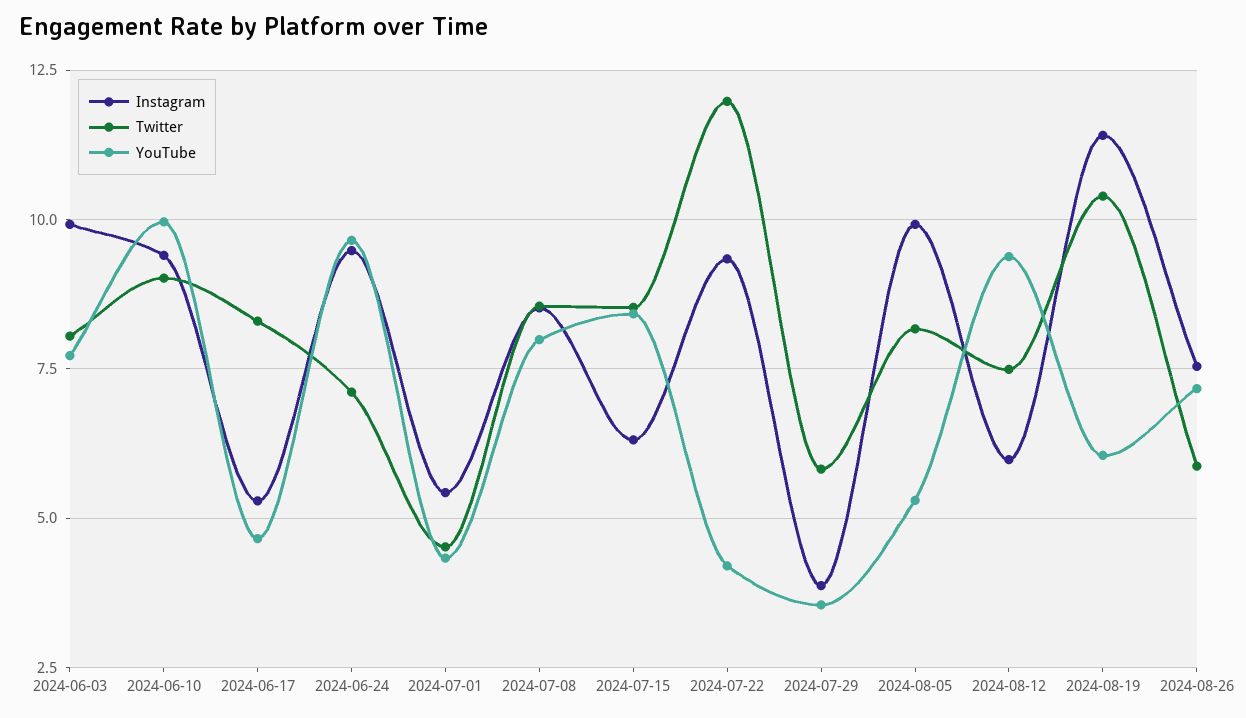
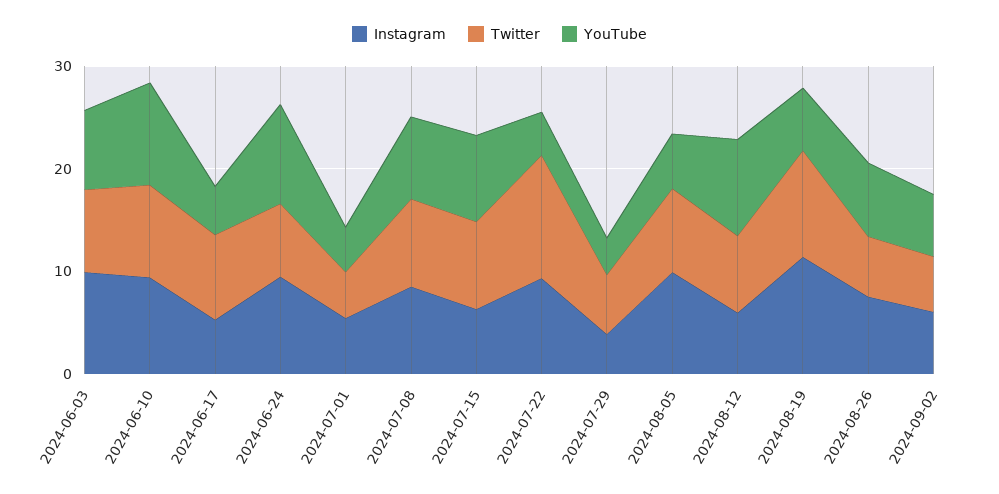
Instagram, 2024-09-02: none -> 6
Twitter, 2024-09-02: none -> 6
YouTube, 2024-09-02: none -> 6

